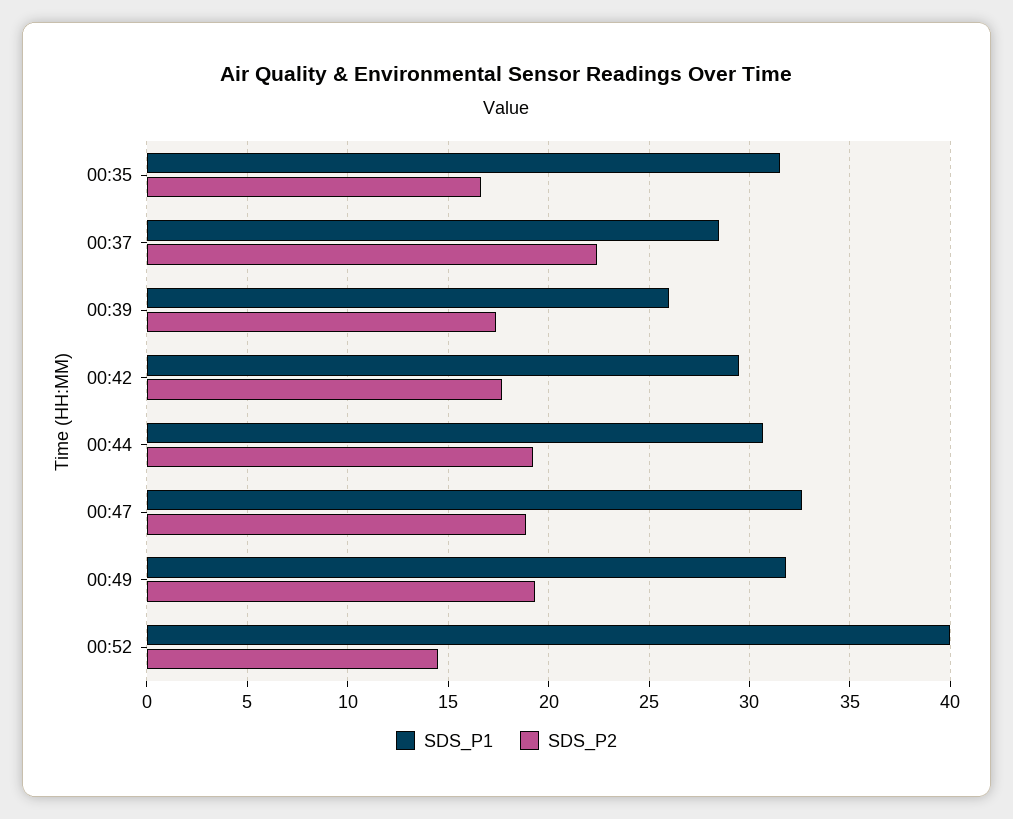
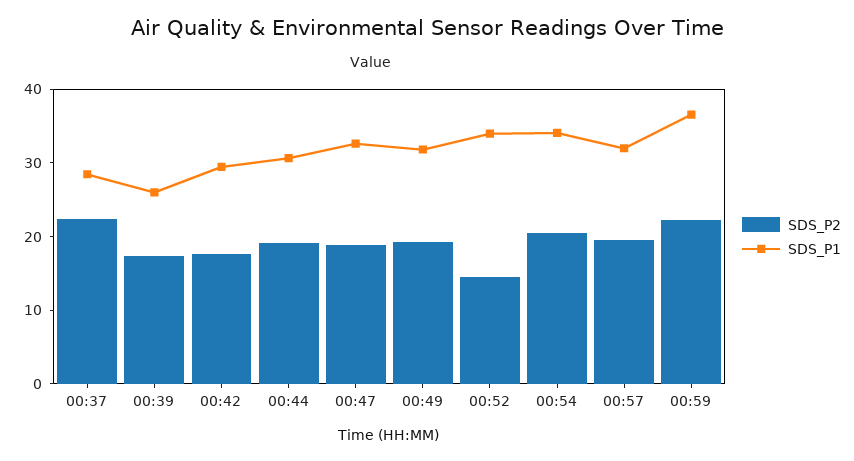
SDS_P1, 00:35: 31.5 -> none
SDS_P2, 00:35: 16.5 -> none
SDS_P1, 00:52: 40 -> 34
SDS_P2, 00:54: none -> 20
SDS_P1, 00:54: none -> 34
SDS_P2, 00:57: none -> 20
SDS_P1, 00:57: none -> 32
SDS_P2, 00:59: none -> 22
SDS_P1, 00:59: none -> 36

